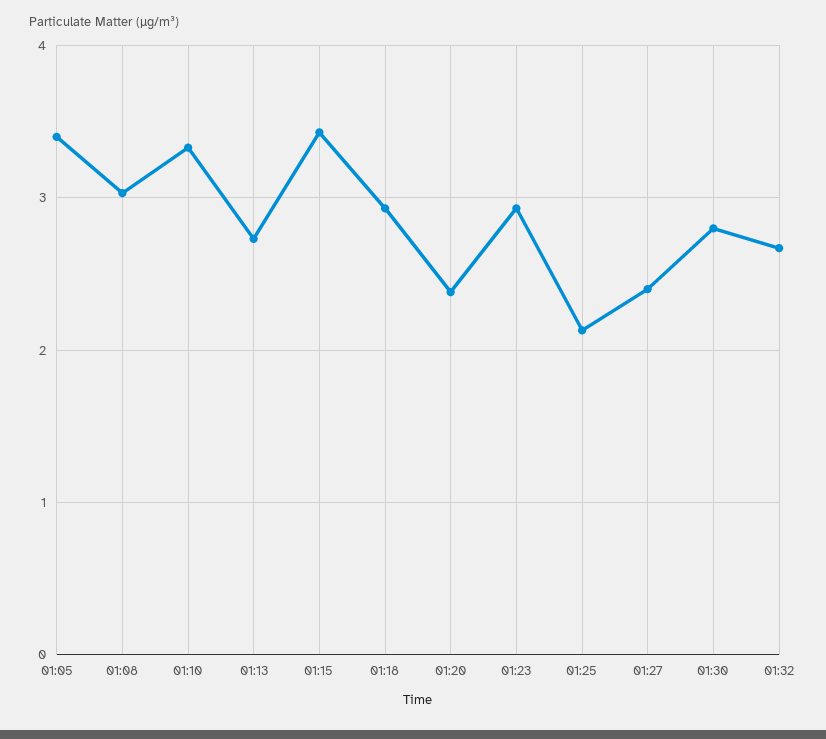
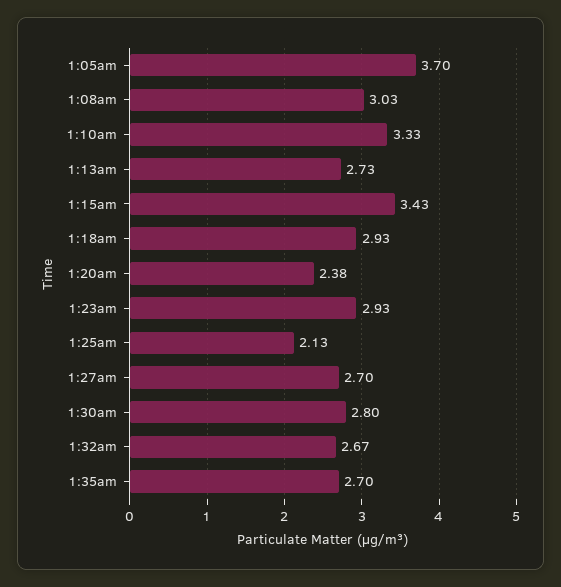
01:05: 3.4 -> 3.7
01:27: 2.4 -> 2.7
1:35am: none -> 2.7

